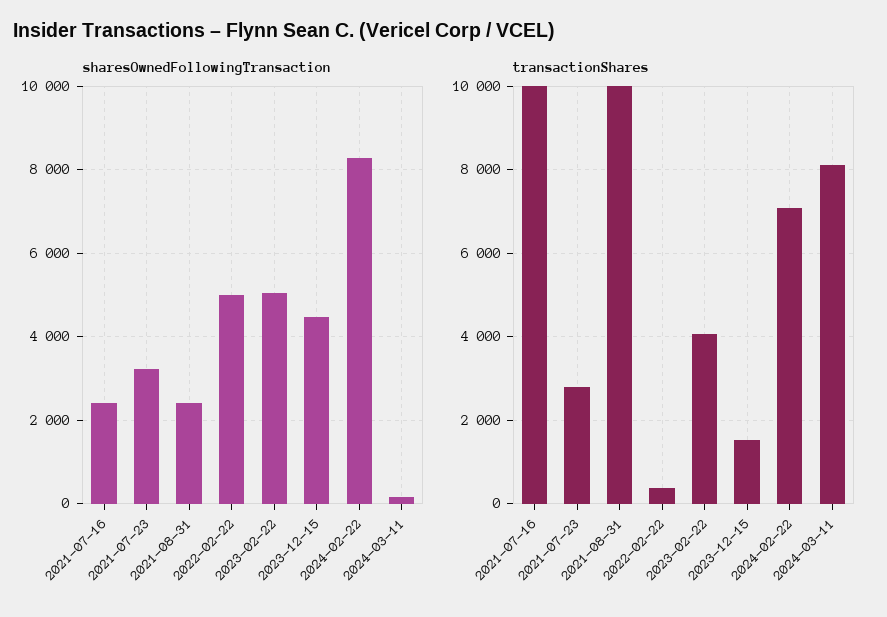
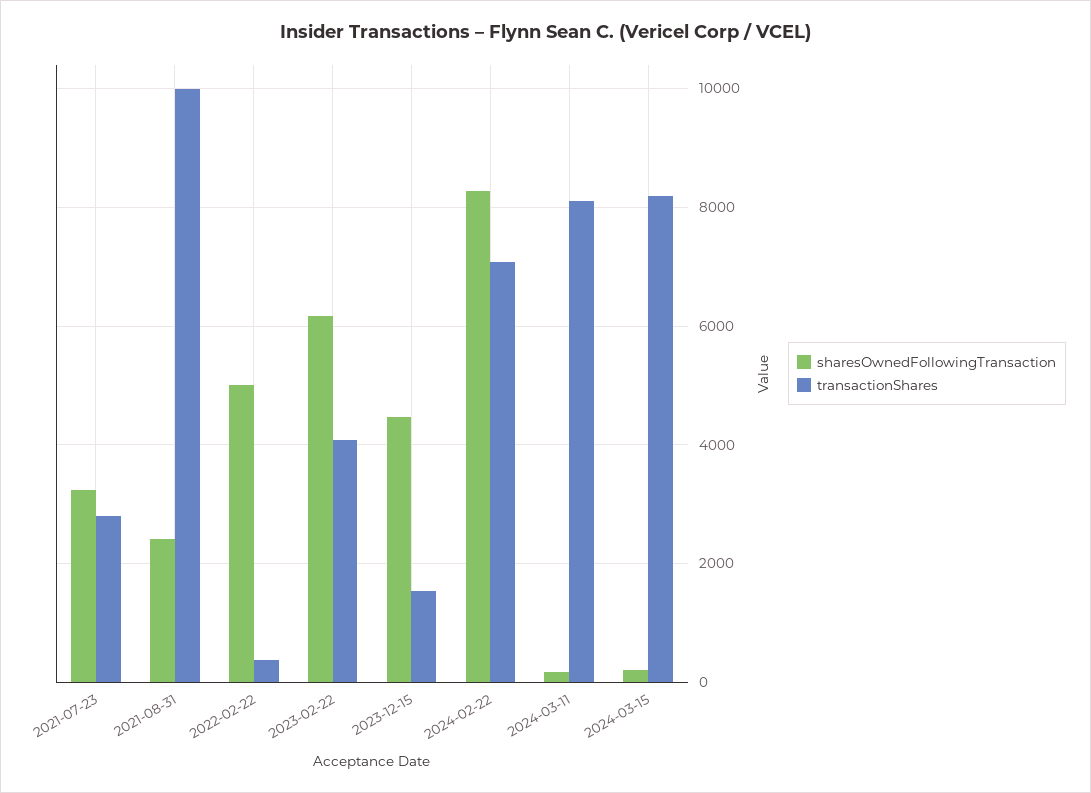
sharesOwnedFollowingTransaction, 2021-07-16: 2400 -> none
sharesOwnedFollowingTransaction, 2023-02-22: 5000 -> 6200
transactionShares, 2021-07-16: 10000 -> none
sharesOwnedFollowingTransaction, 2024-03-15: none -> 200
transactionShares, 2024-03-15: none -> 8200

